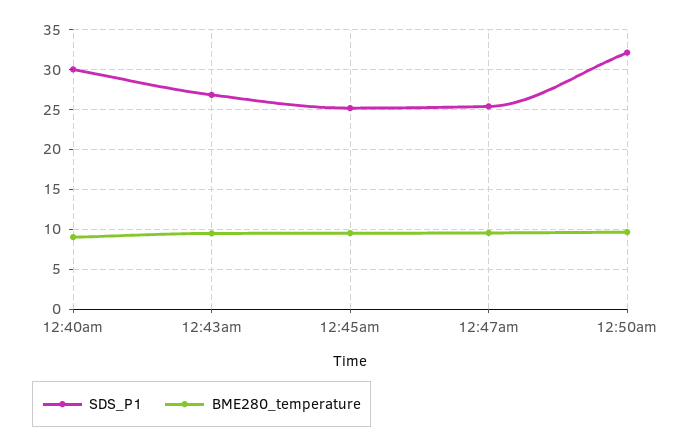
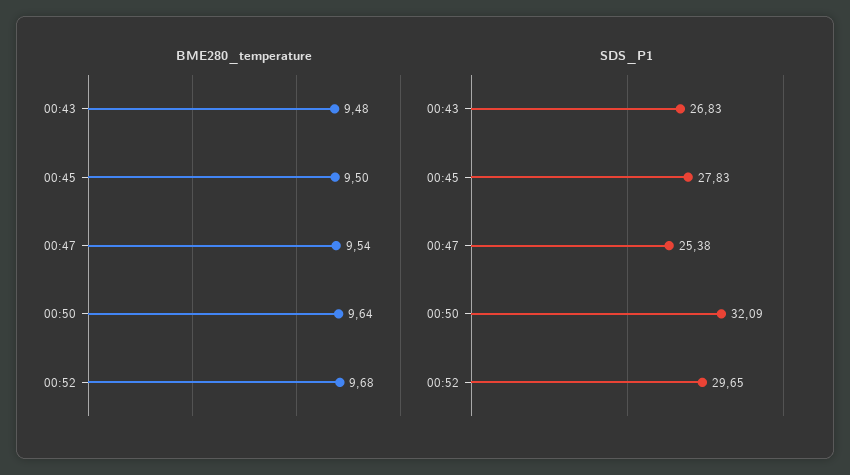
SDS_P1, 12:40am: 30 -> none
BME280_temperature, 12:40am: 9 -> none
SDS_P1, 12:45am: 25 -> 27.83
BME280_temperature, 00:52: none -> 9.68
SDS_P1, 00:52: none -> 29.65

